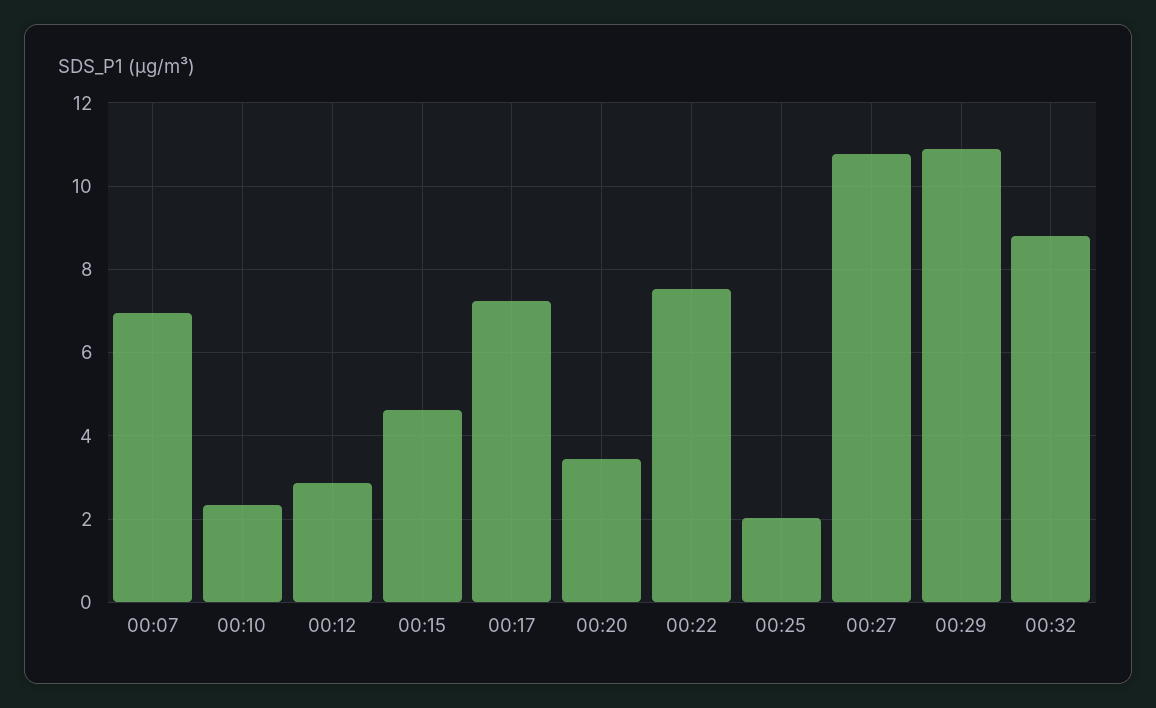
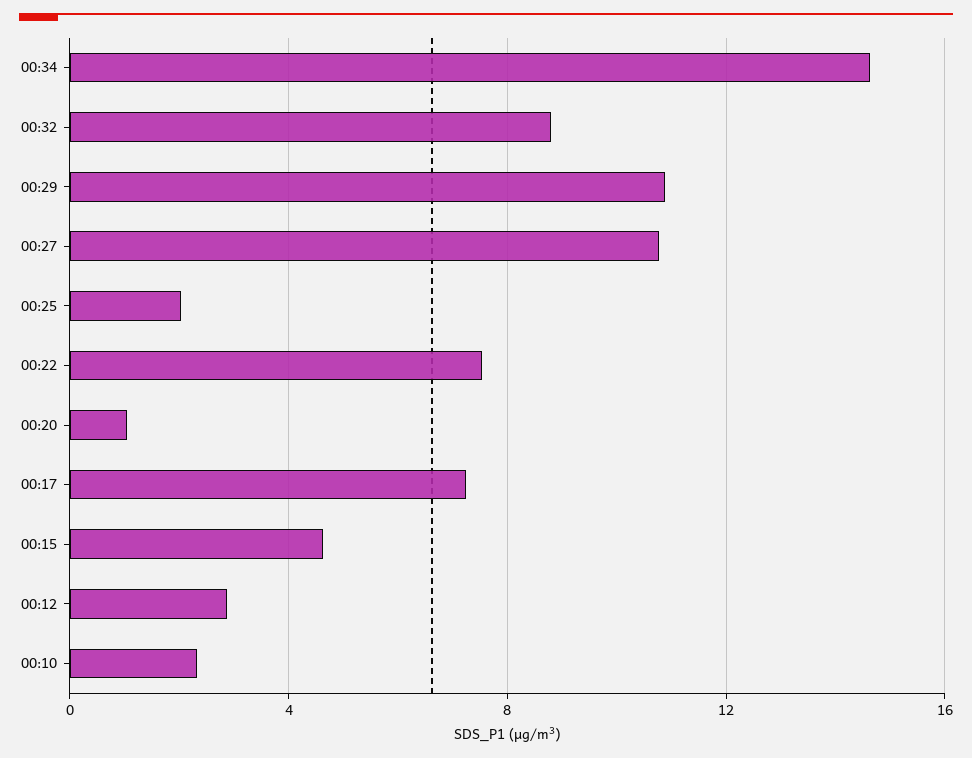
00:07: 7 -> none
00:20: 3.4 -> 1
00:34: none -> 14.5

